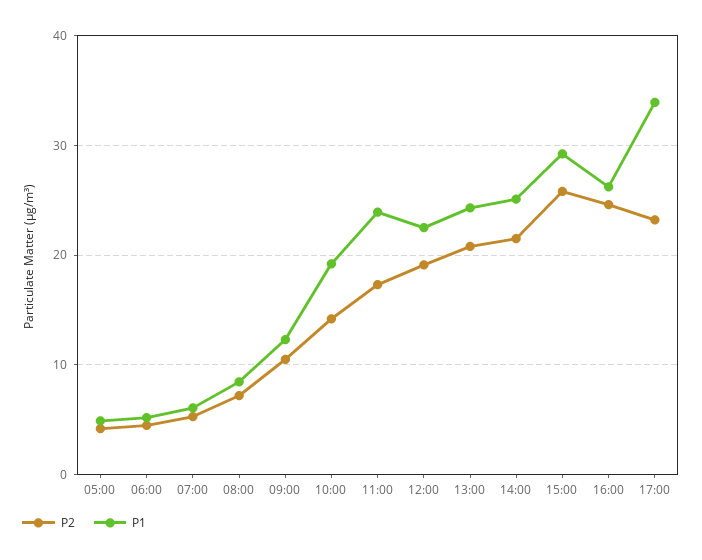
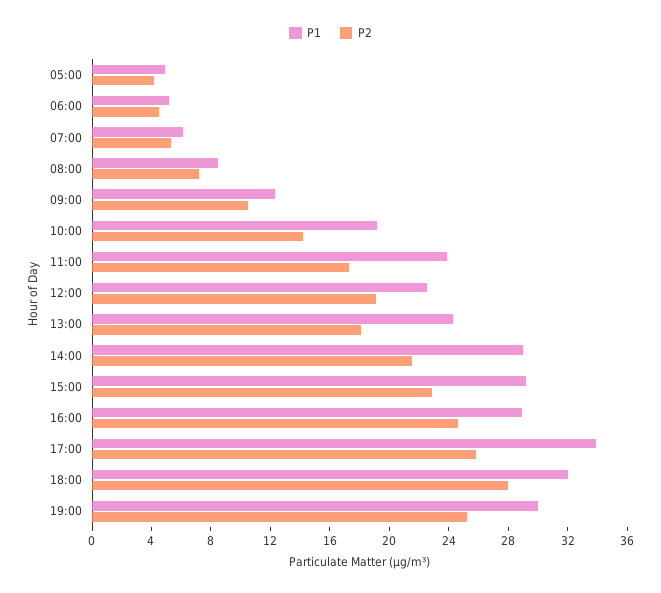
P2, 13:00: 21 -> 18
P1, 14:00: 25 -> 29
P2, 15:00: 26 -> 23
P1, 16:00: 26 -> 29
P2, 17:00: 23 -> 26
P1, 18:00: none -> 32
P2, 18:00: none -> 28
P1, 19:00: none -> 30
P2, 19:00: none -> 25

